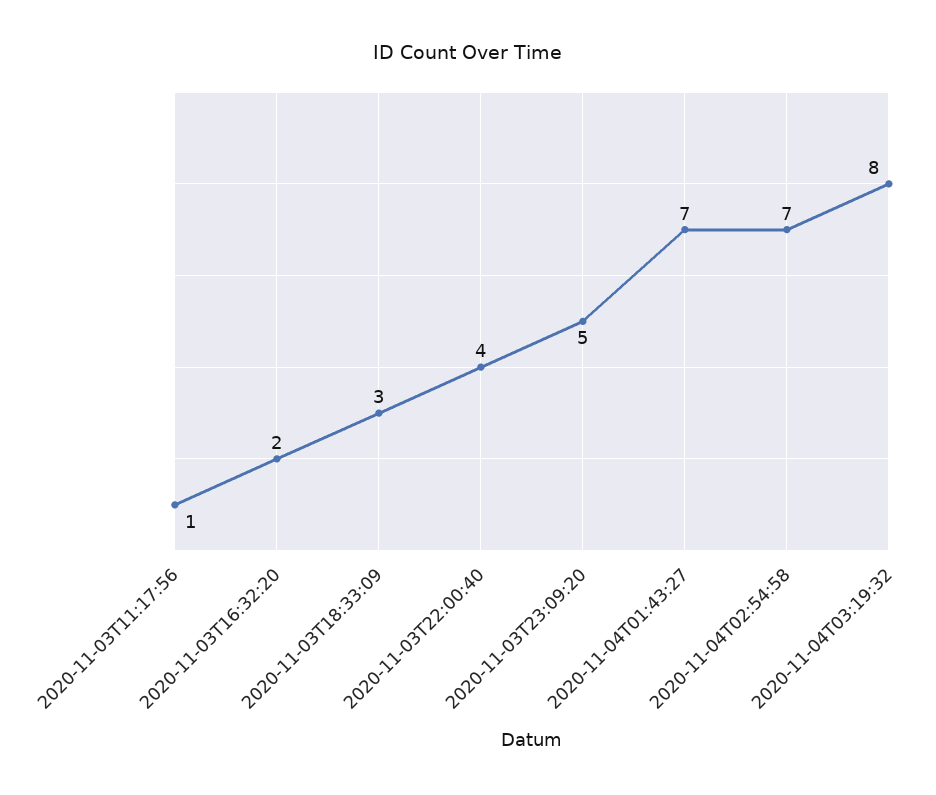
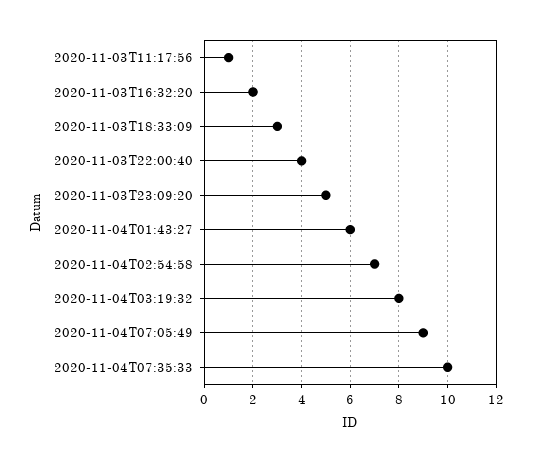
2020-11-04T01:43:27: 7 -> 6
2020-11-04T07:05:49: none -> 9
2020-11-04T07:35:33: none -> 10

